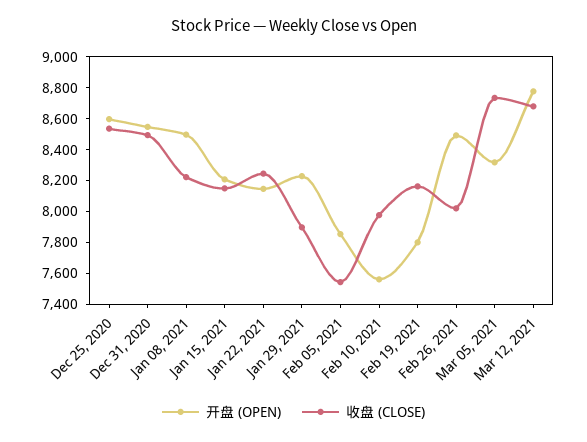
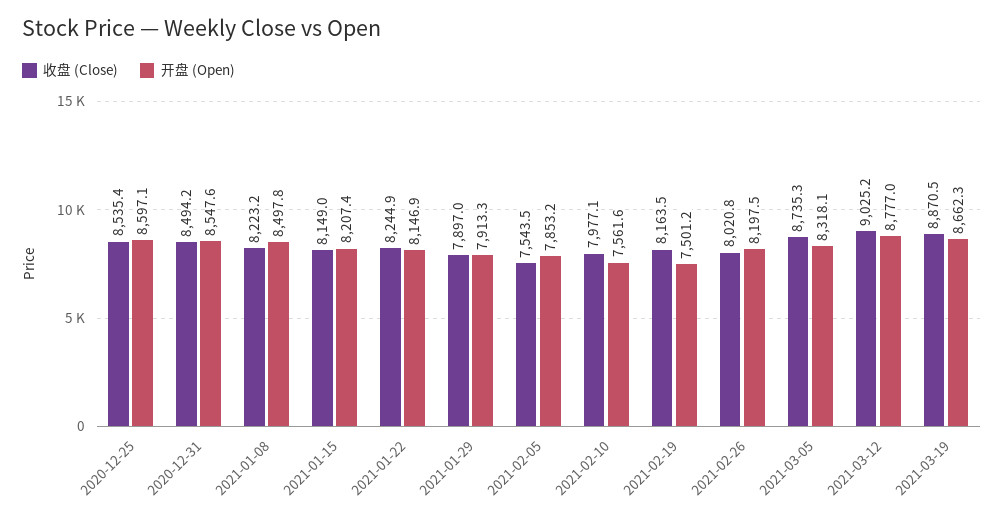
开盘 (OPEN), Jan 29, 2021: 8200 -> 7913.3
开盘 (OPEN), Feb 19, 2021: 7800 -> 7501.2
开盘 (OPEN), Feb 26, 2021: 8500 -> 8197.5
收盘 (CLOSE), Mar 12, 2021: 8700 -> 9025.2
收盘 (CLOSE), 2021-03-19: none -> 8870.5
开盘 (OPEN), 2021-03-19: none -> 8662.3

